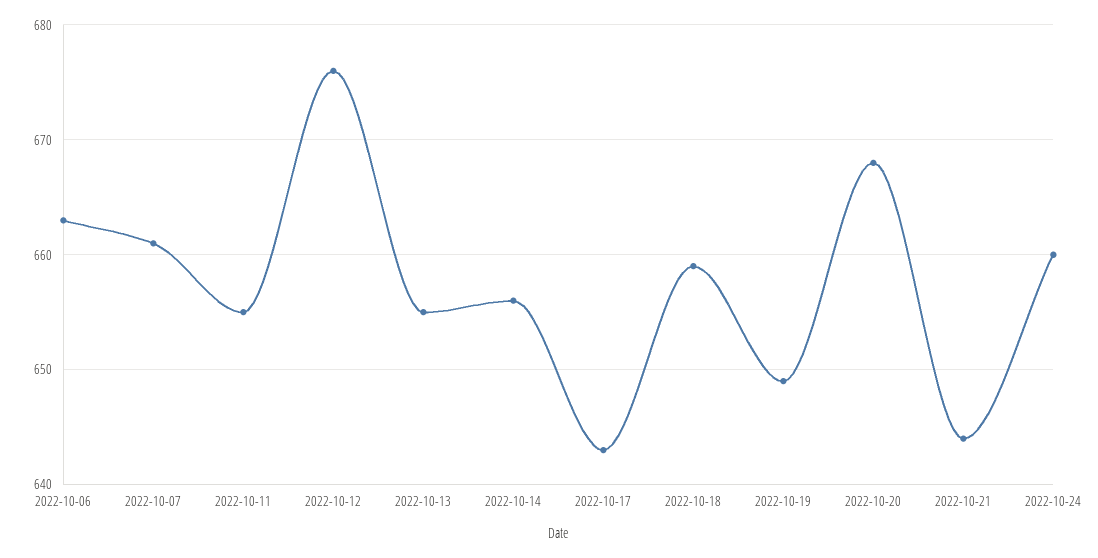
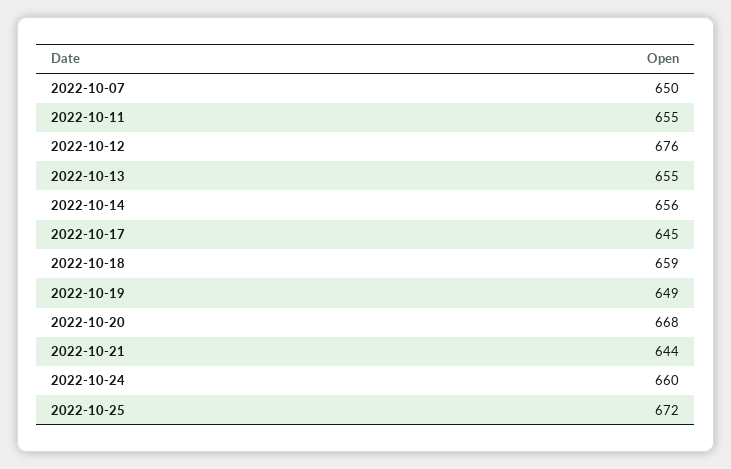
2022-10-06: 663 -> none
2022-10-07: 661 -> 650
2022-10-17: 643 -> 645
2022-10-25: none -> 672

